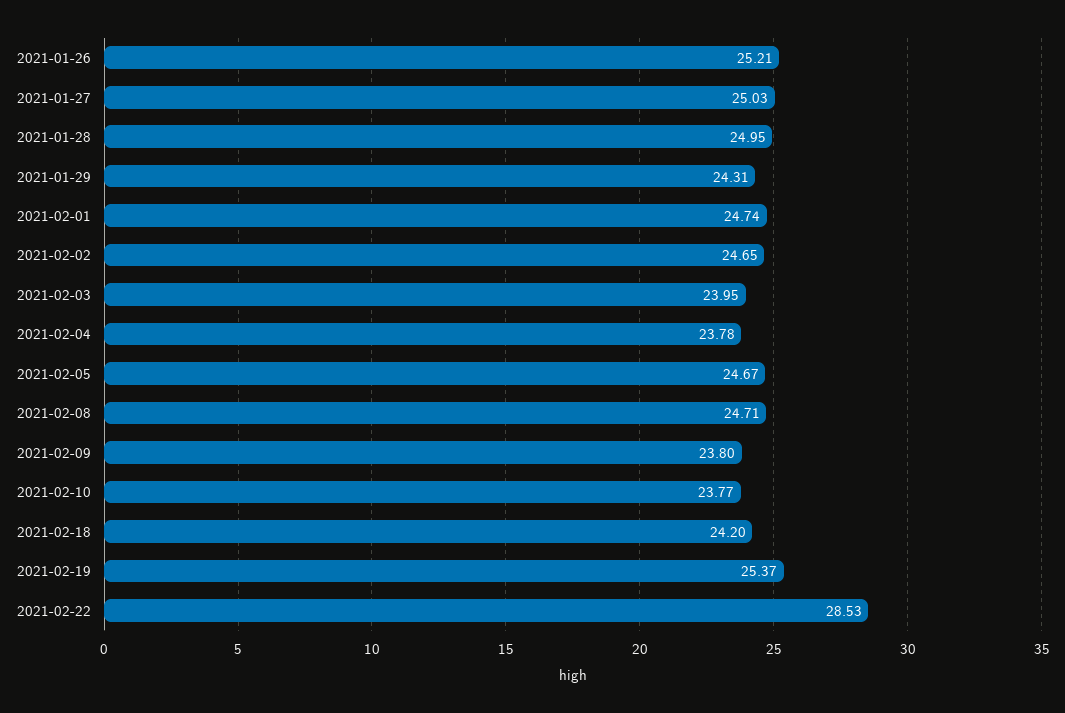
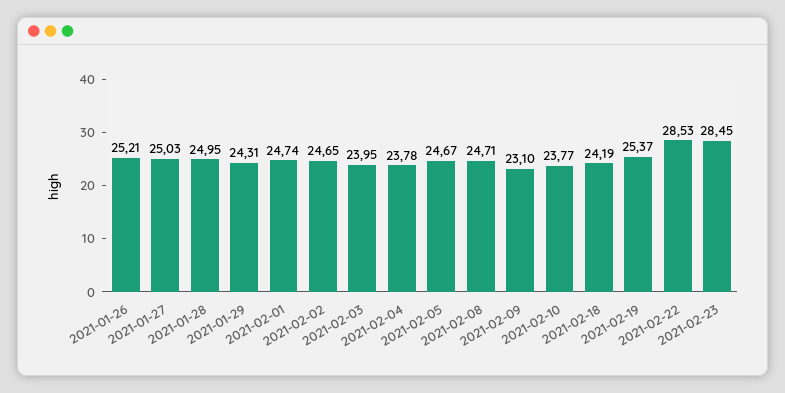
2021-02-09: 23.8 -> 23.1
2021-02-18: 24.2 -> 24.19
2021-02-23: none -> 28.45

